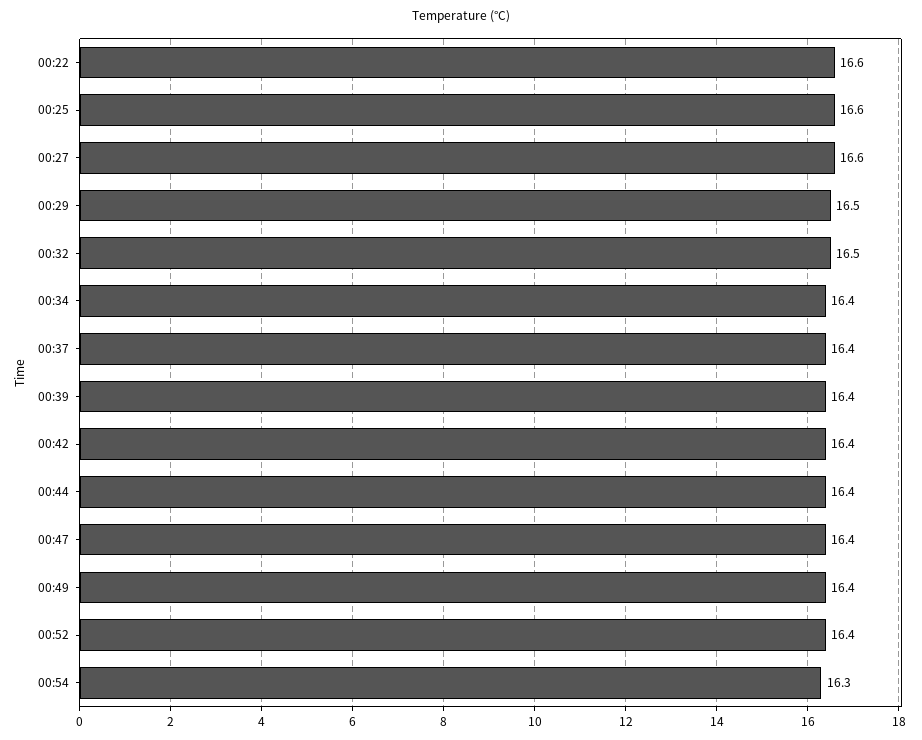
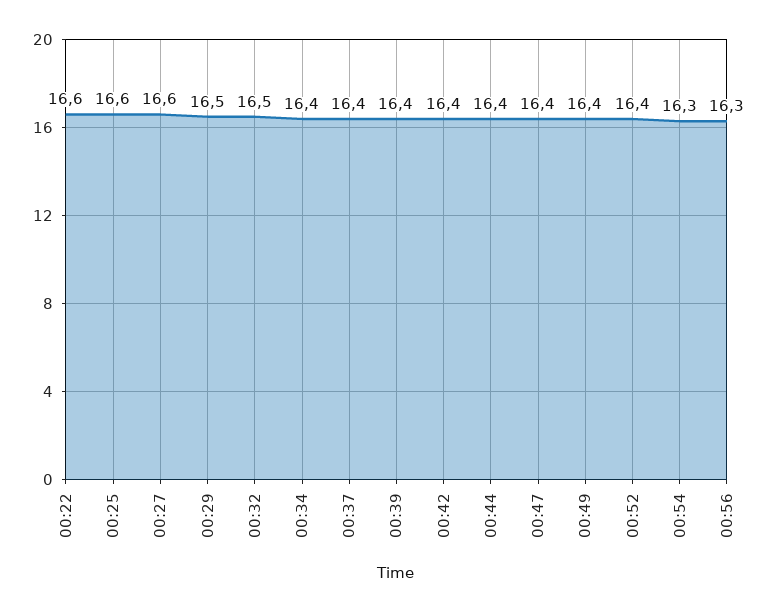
00:56: none -> 16.3

